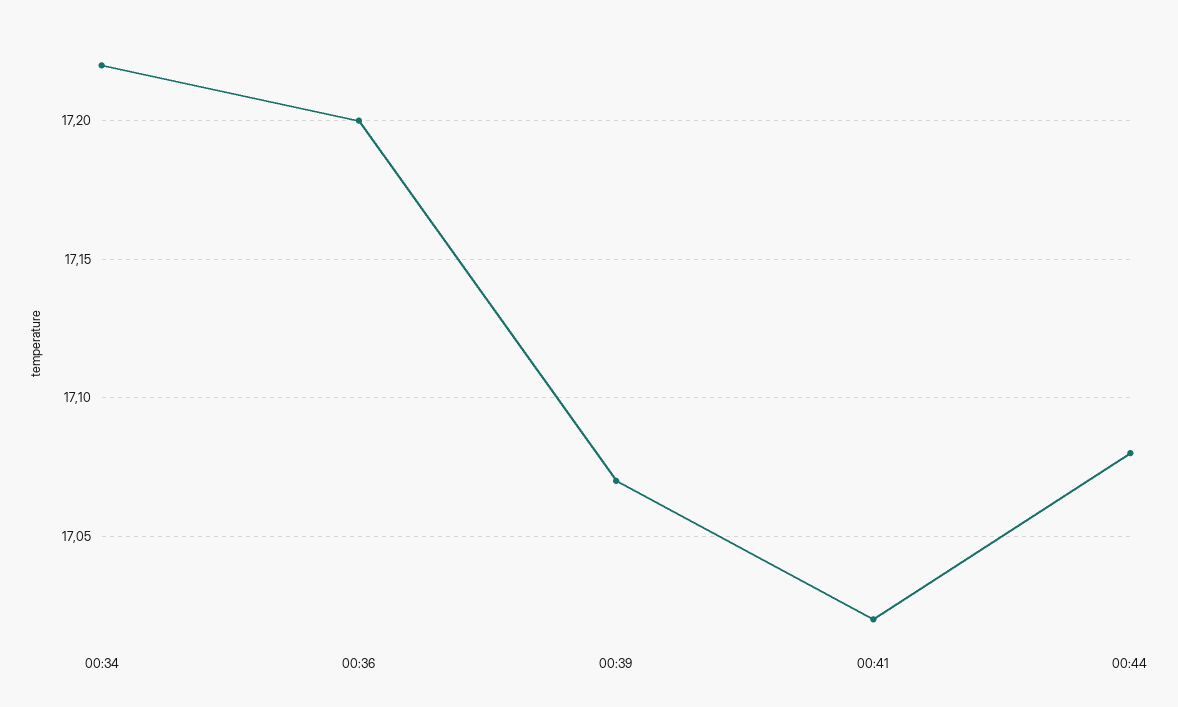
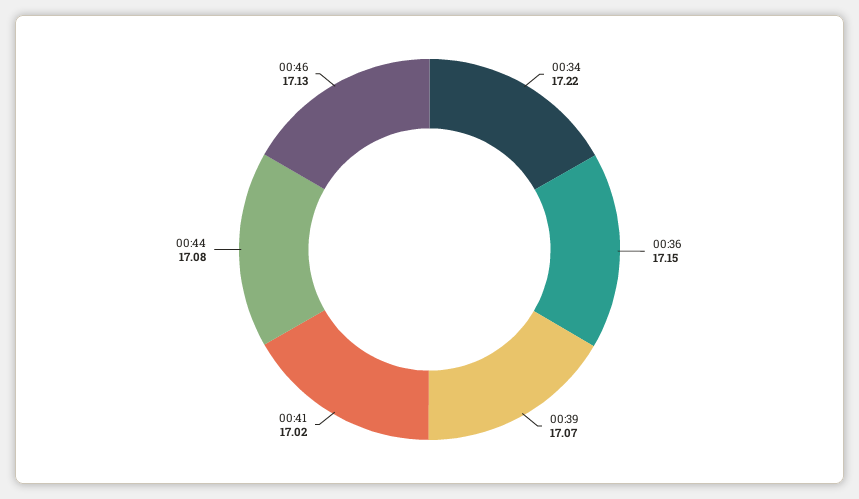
00:36: 17.2 -> 17.15
00:46: none -> 17.13

